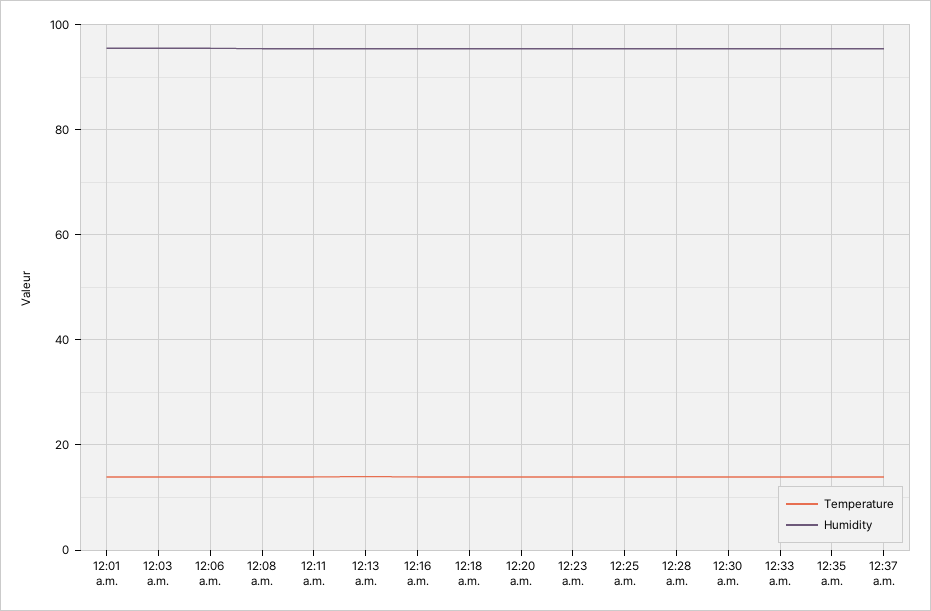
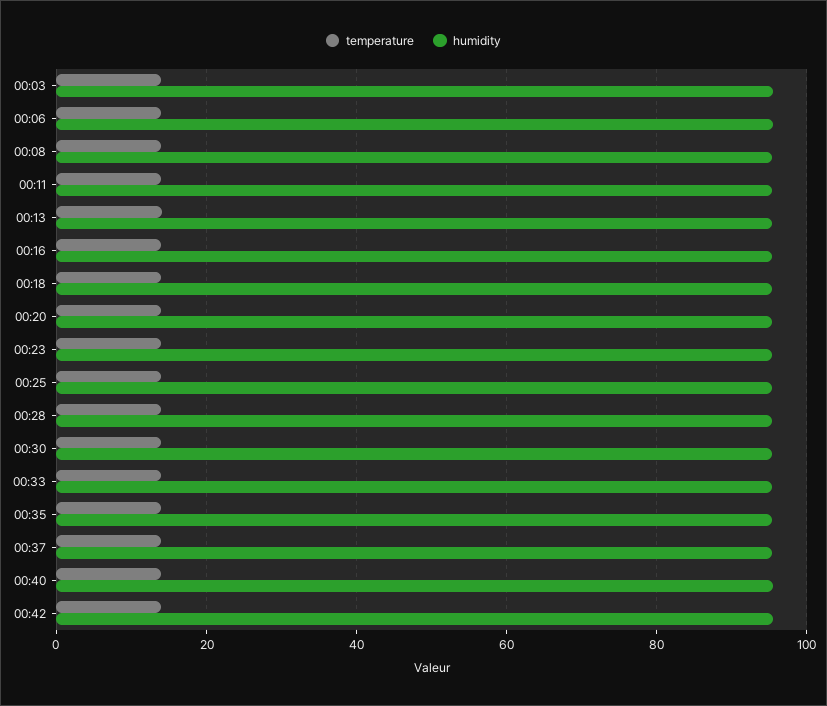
Temperature, 12:01 a.m.: 14 -> none
Humidity, 12:01 a.m.: 96 -> none
Temperature, 00:40: none -> 14
Humidity, 00:40: none -> 96
Temperature, 00:42: none -> 14
Humidity, 00:42: none -> 96

